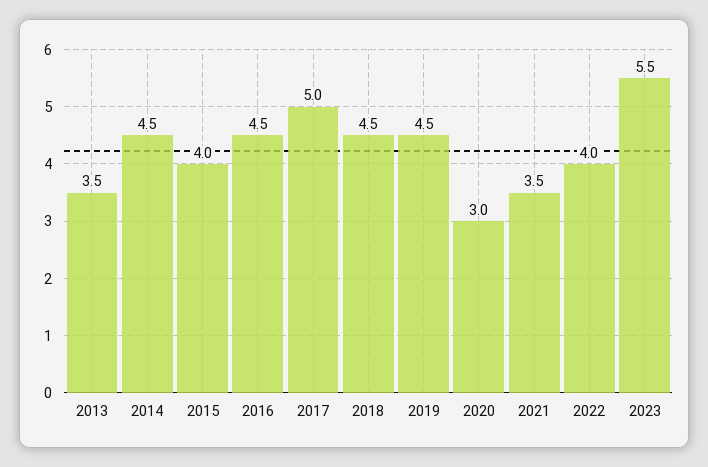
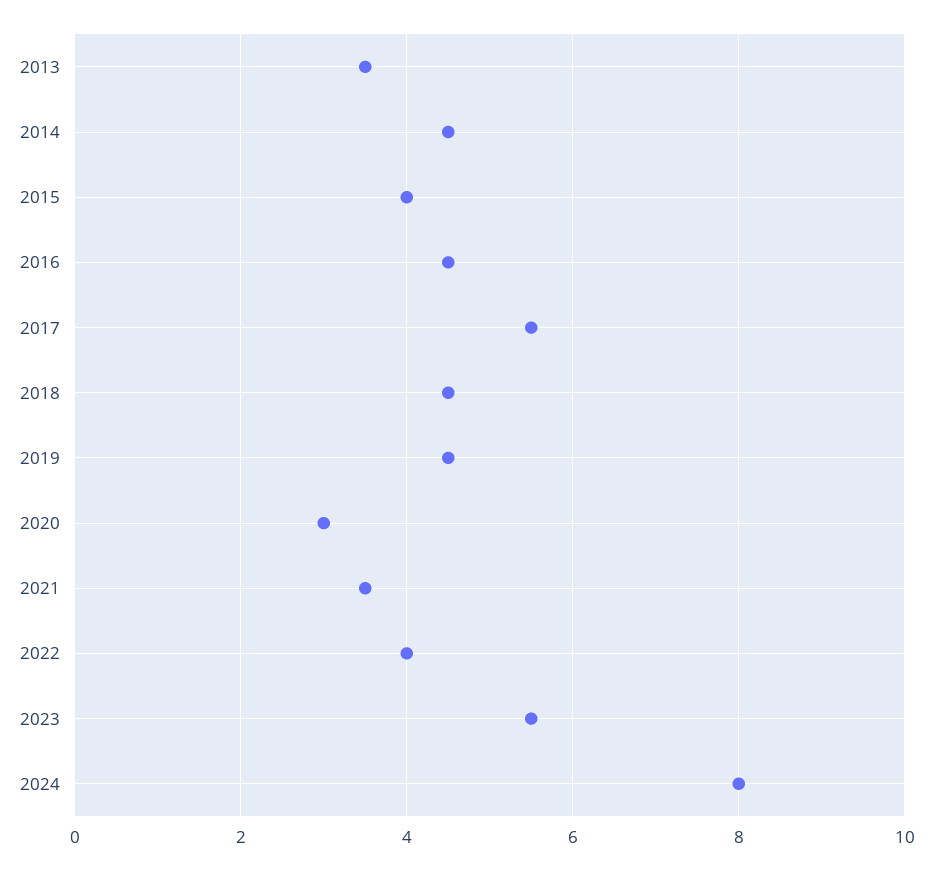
2017: 5 -> 5.5
2024: none -> 8

